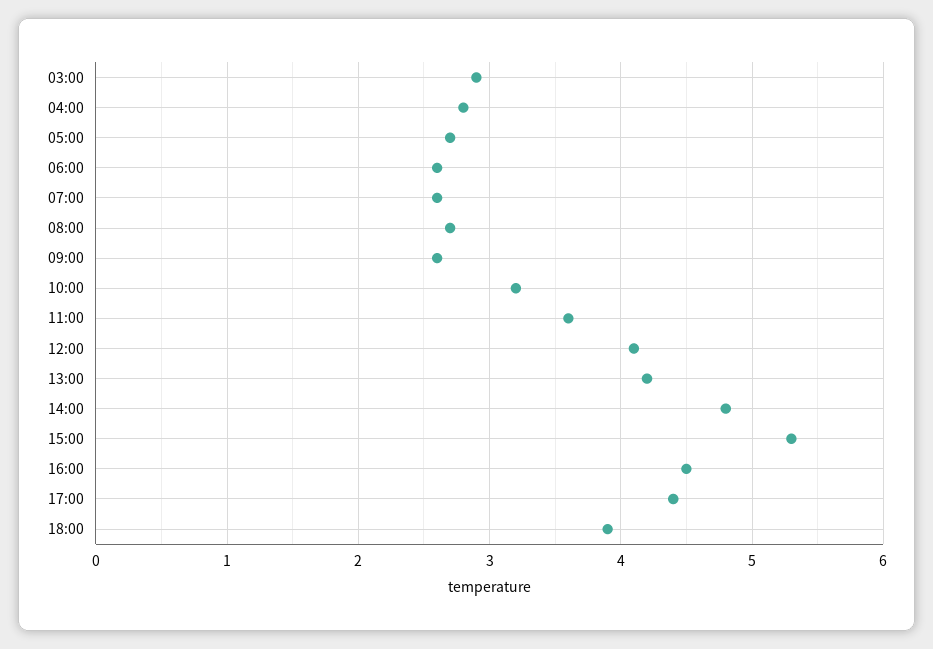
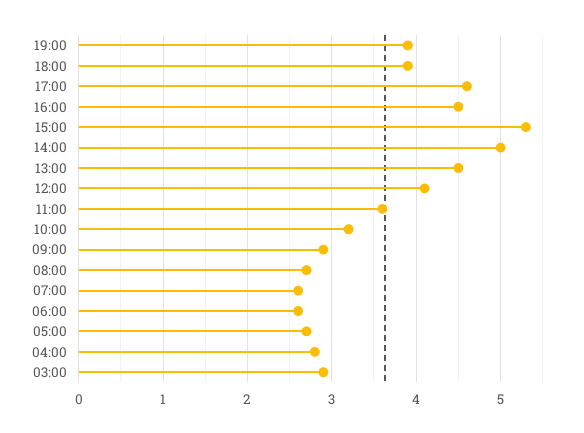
09:00: 2.6 -> 2.9
13:00: 4.2 -> 4.5
14:00: 4.8 -> 5
17:00: 4.4 -> 4.6
19:00: none -> 3.9

